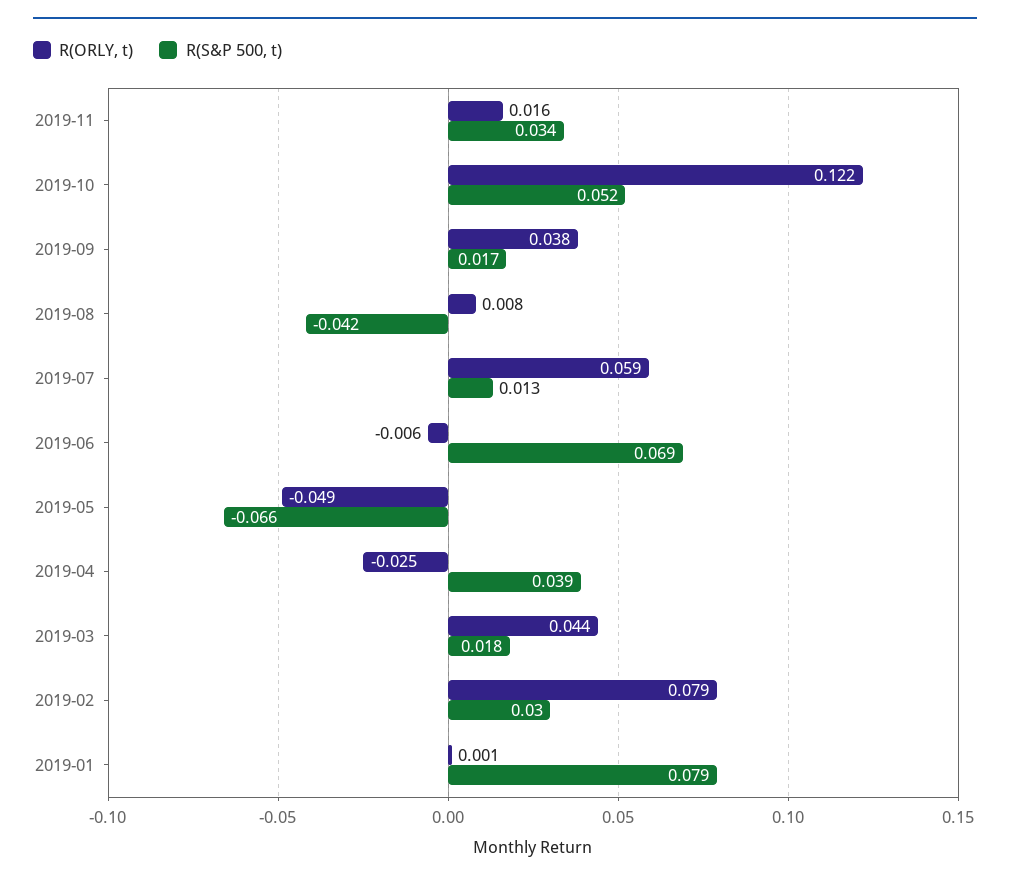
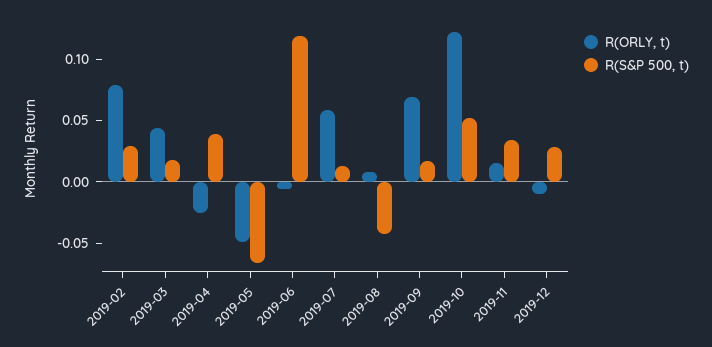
R(ORLY, t), 2019-09: 0.038 -> 0.07
R(S&P 500, t), 2019-06: 0.069 -> 0.12
R(ORLY, t), 2019-01: 0.001 -> none
R(S&P 500, t), 2019-01: 0.079 -> none
R(ORLY, t), 2019-12: none -> -0.01
R(S&P 500, t), 2019-12: none -> 0.03

